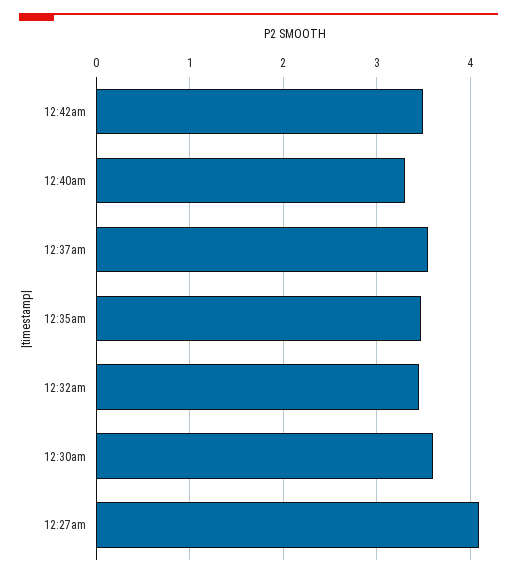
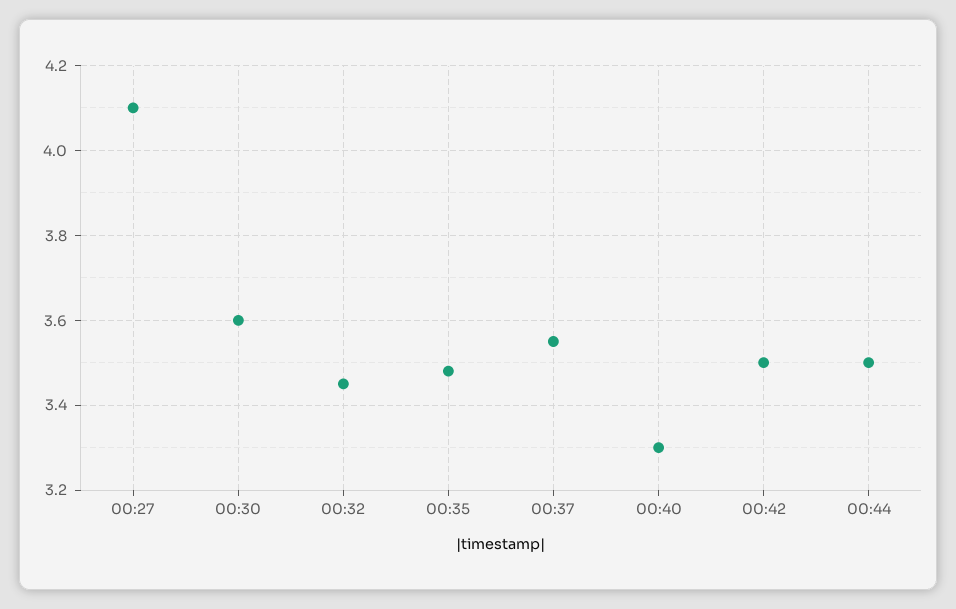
00:44: none -> 3.5

